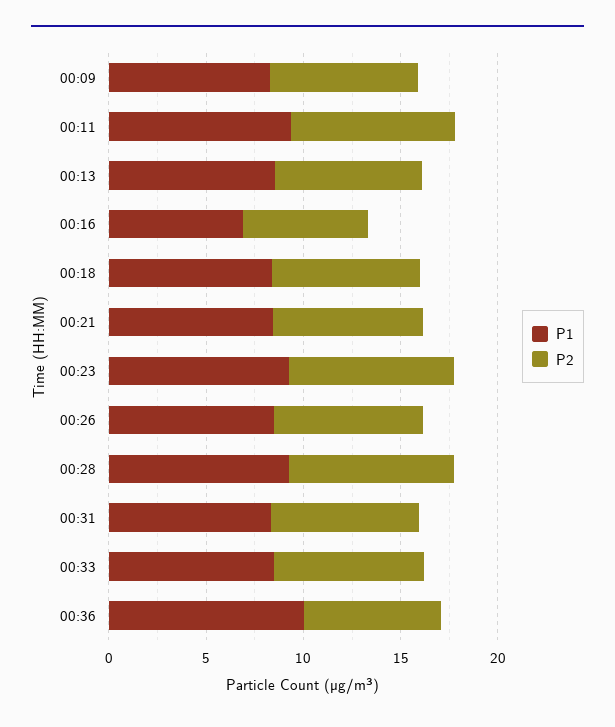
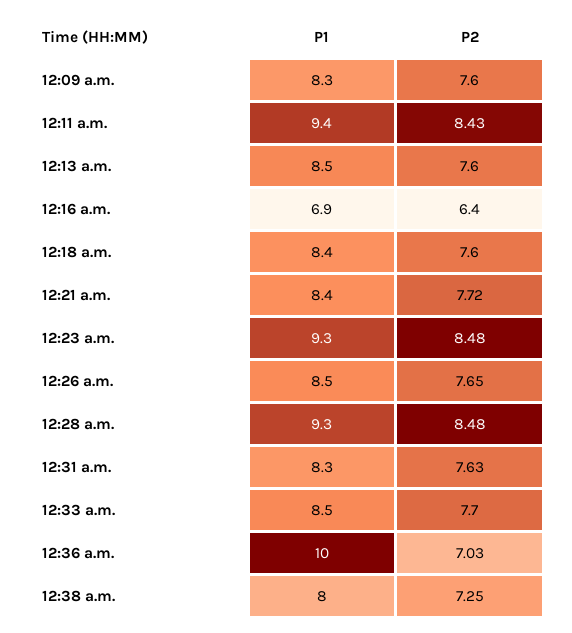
P1, 12:38 a.m.: none -> 8
P2, 12:38 a.m.: none -> 7.25

